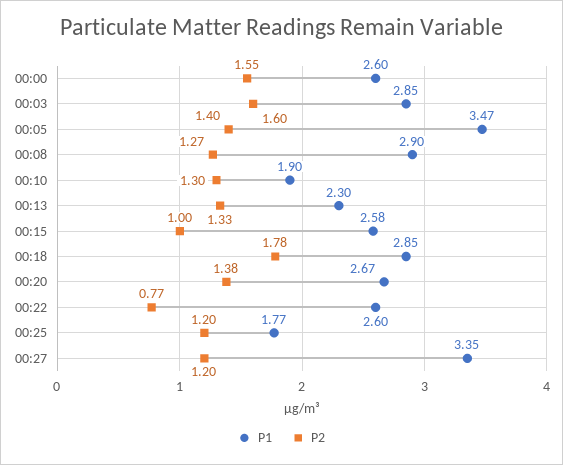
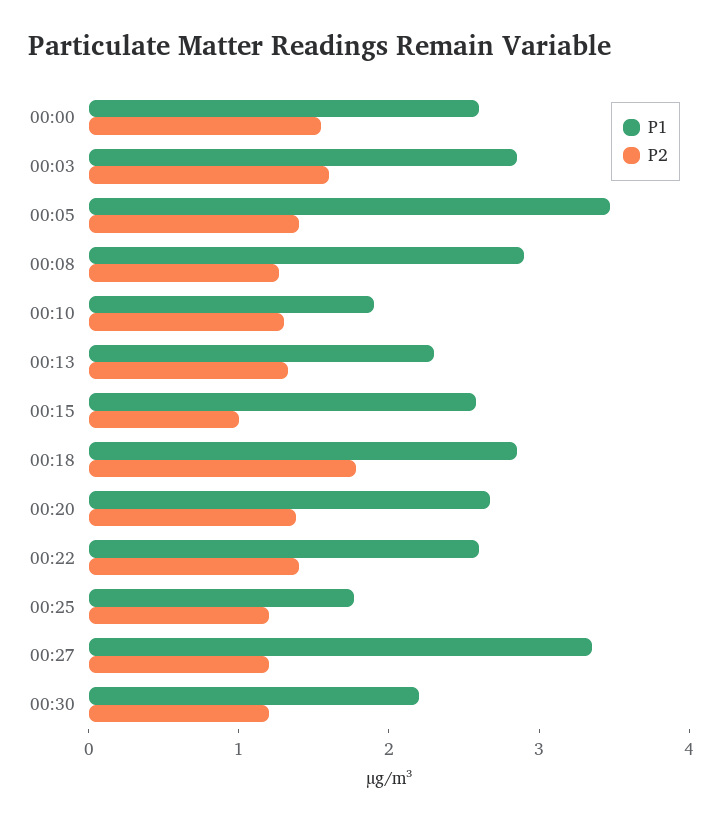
P2, 00:22: 0.77 -> 1.4
P1, 00:30: none -> 2.2
P2, 00:30: none -> 1.2

